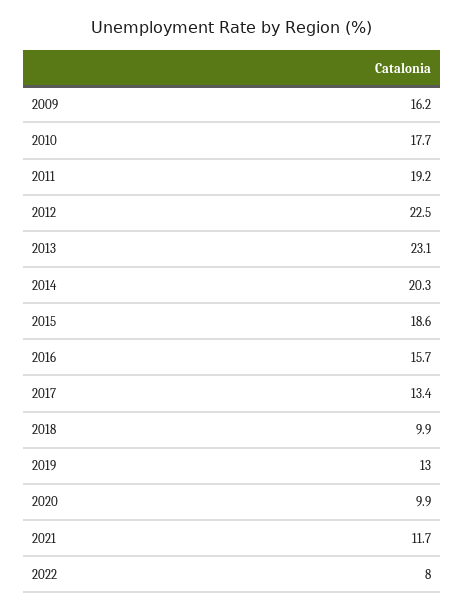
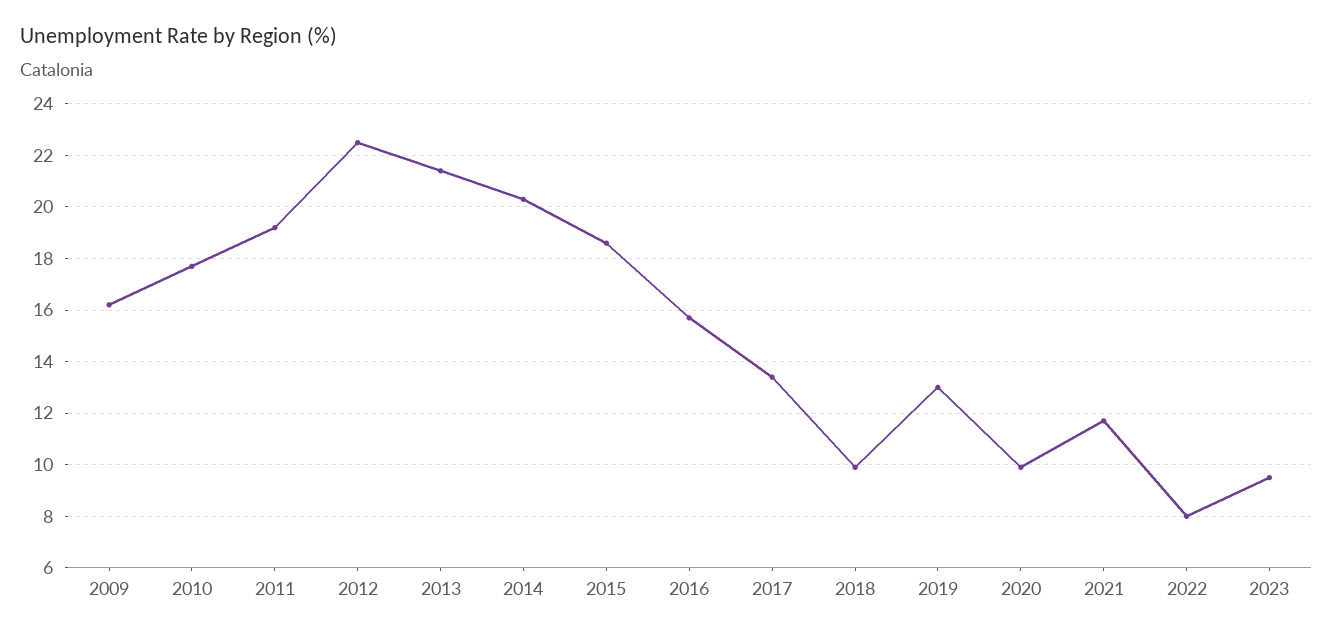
2013: 23.1 -> 21.5
2023: none -> 9.5

